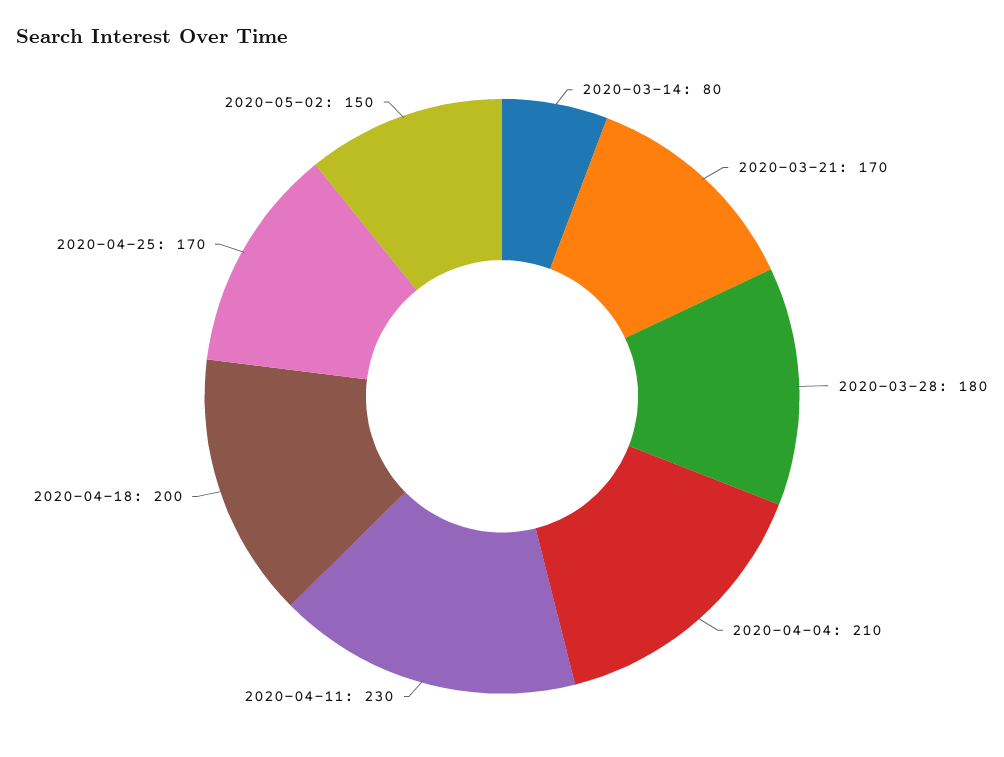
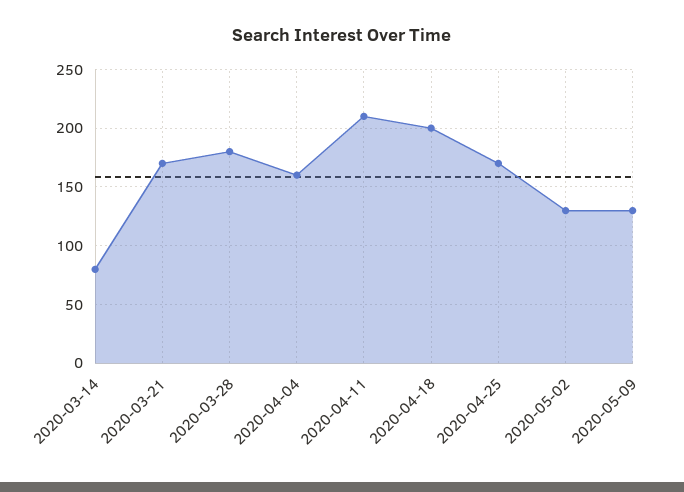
2020-04-04: 210 -> 160
2020-04-11: 230 -> 210
2020-05-02: 150 -> 130
2020-05-09: none -> 130

